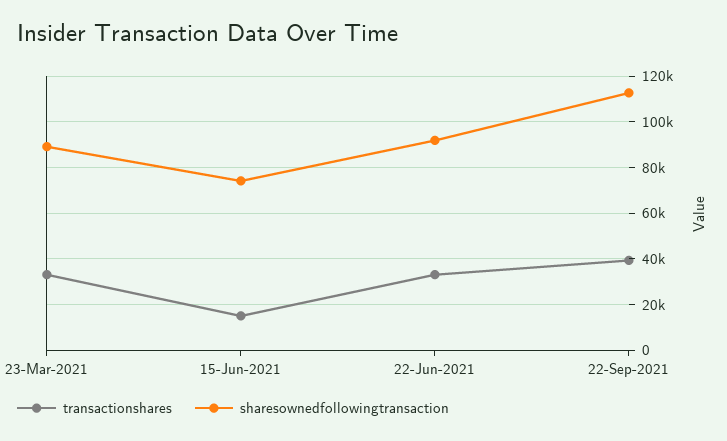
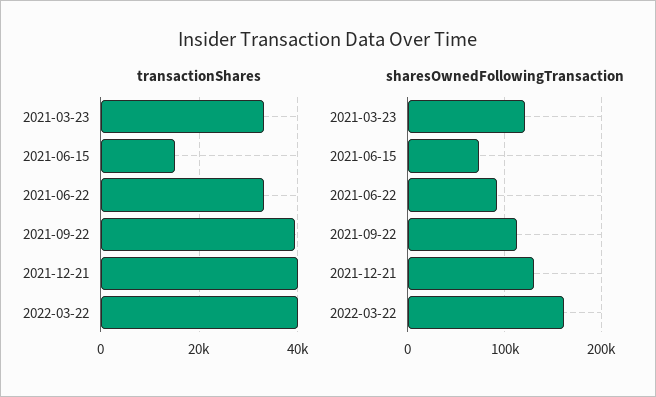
sharesownedfollowingtransaction, 23-Mar-2021: 90000 -> 120000
transactionshares, 2021-12-21: none -> 40000
transactionshares, 2022-03-22: none -> 40000
sharesownedfollowingtransaction, 2021-12-21: none -> 130000
sharesownedfollowingtransaction, 2022-03-22: none -> 160000

